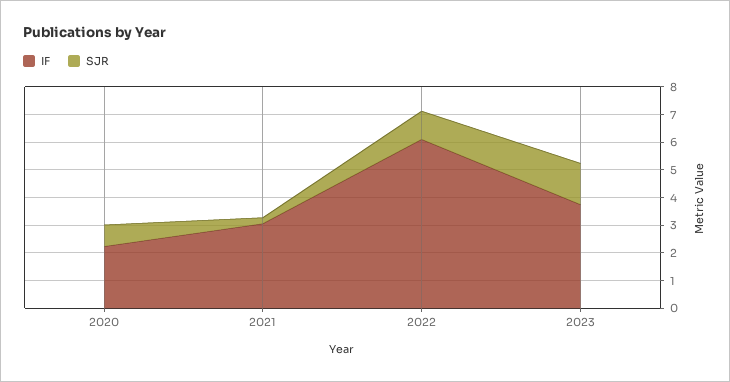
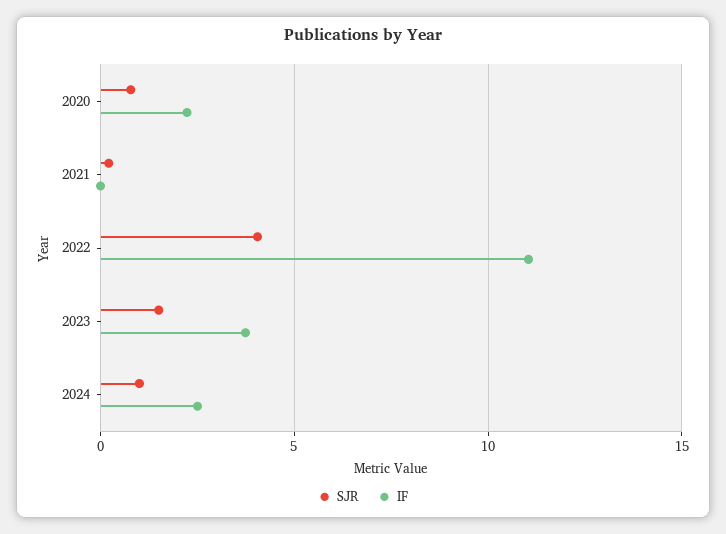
IF, 2021: 3 -> 0
IF, 2022: 6 -> 11
SJR, 2022: 1 -> 4
SJR, 2024: none -> 1
IF, 2024: none -> 2.5

